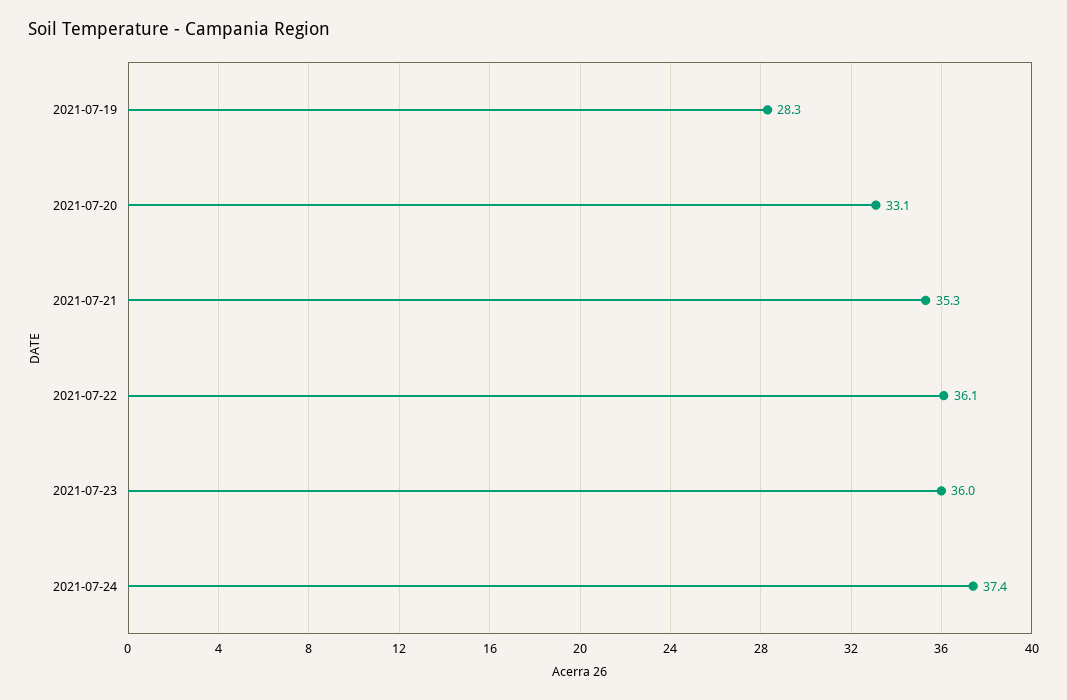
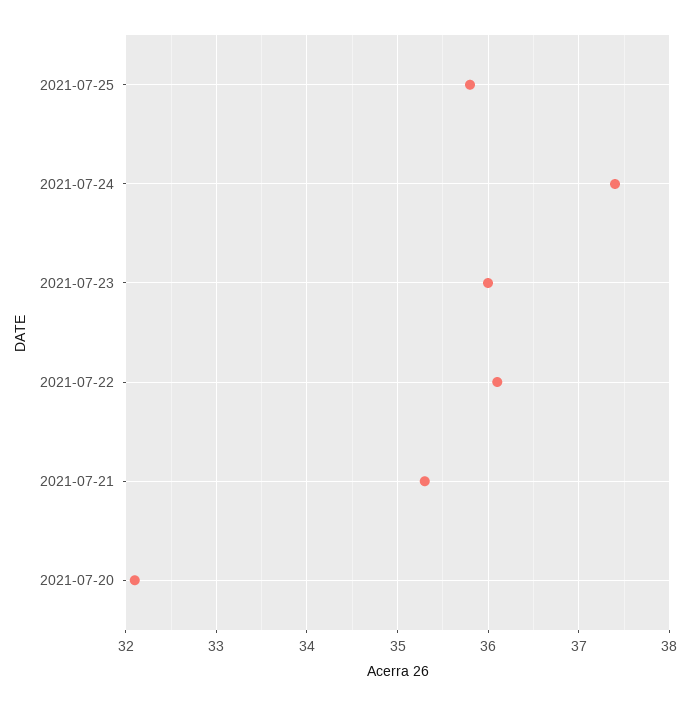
2021-07-19: 28.3 -> none
2021-07-20: 33.1 -> 32.1
2021-07-25: none -> 35.8

